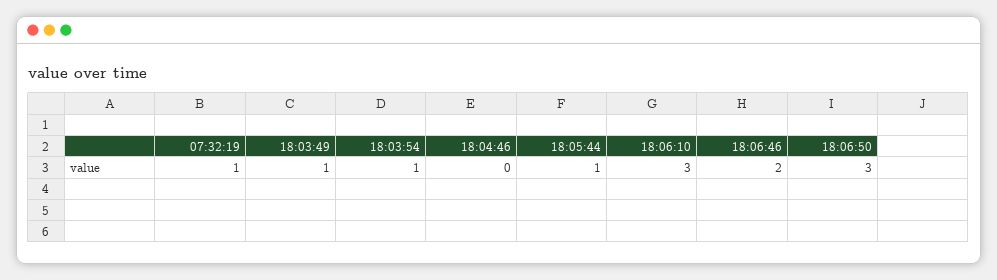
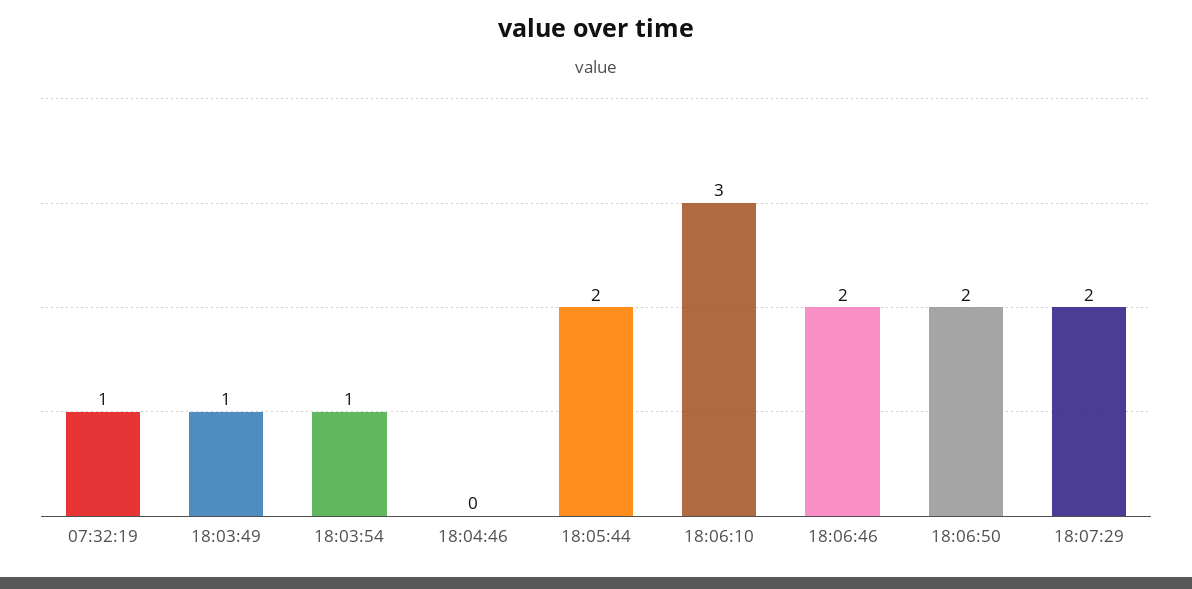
18:05:44: 1 -> 2
18:06:50: 3 -> 2
18:07:29: none -> 2

